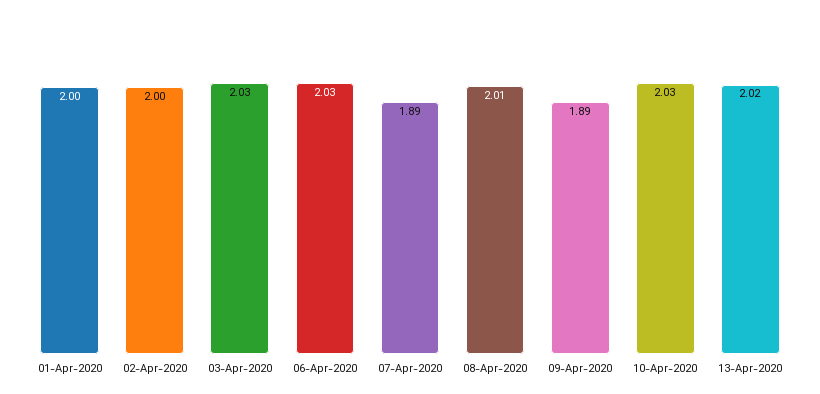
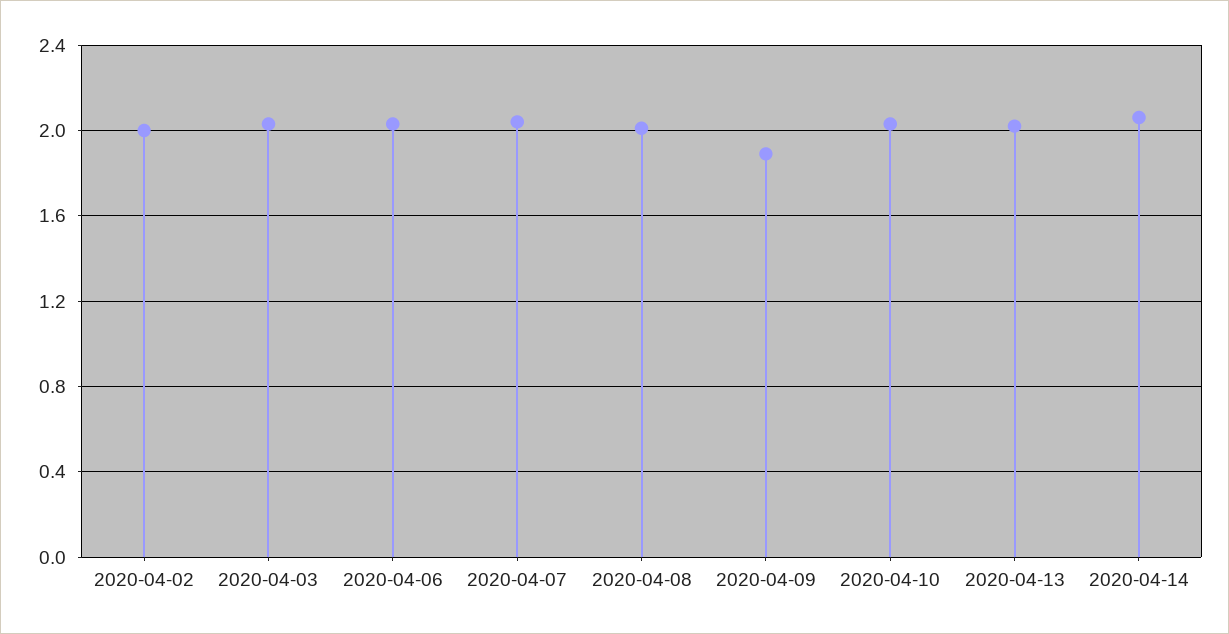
01-Apr-2020: 2 -> none
07-Apr-2020: 1.89 -> 2.05
2020-04-14: none -> 2.05

